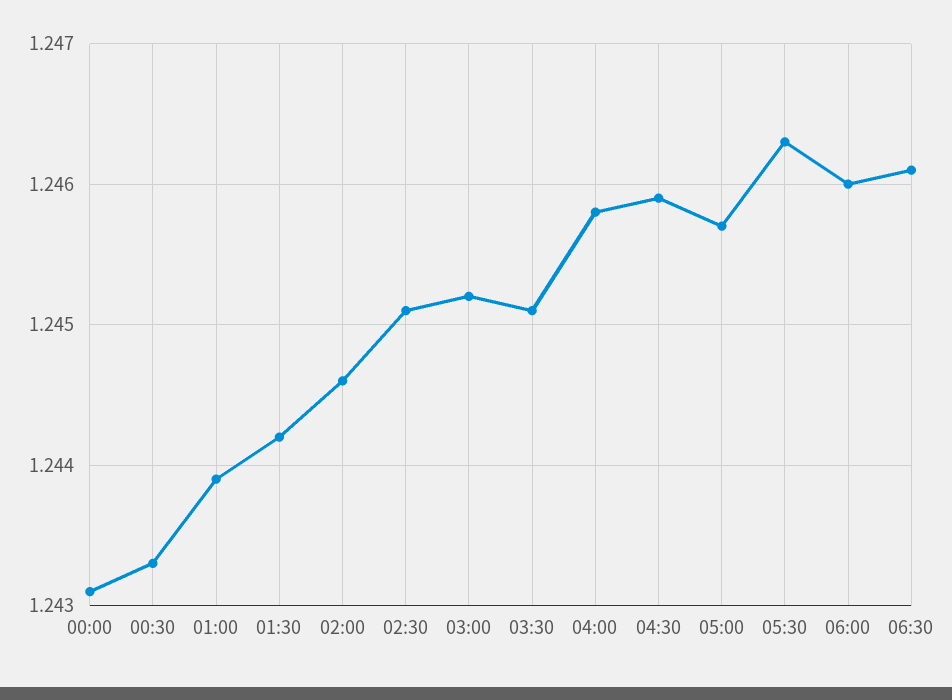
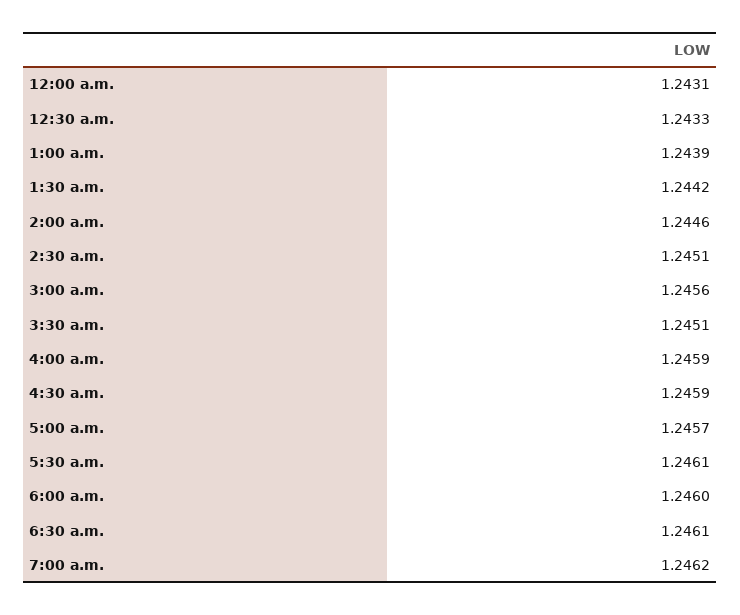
03:00: 1.2452 -> 1.2456
04:00: 1.2458 -> 1.2459
05:30: 1.2463 -> 1.2461
7:00 a.m.: none -> 1.2462

